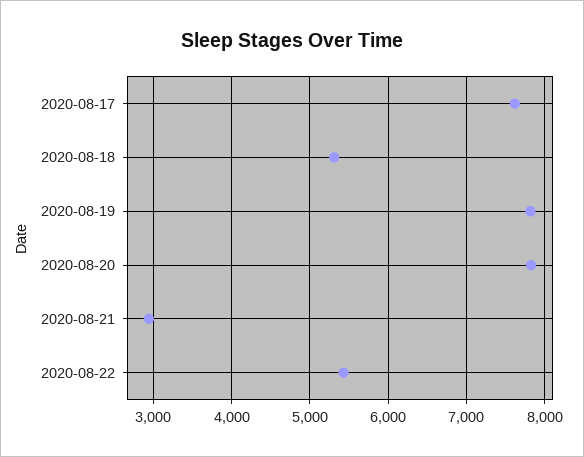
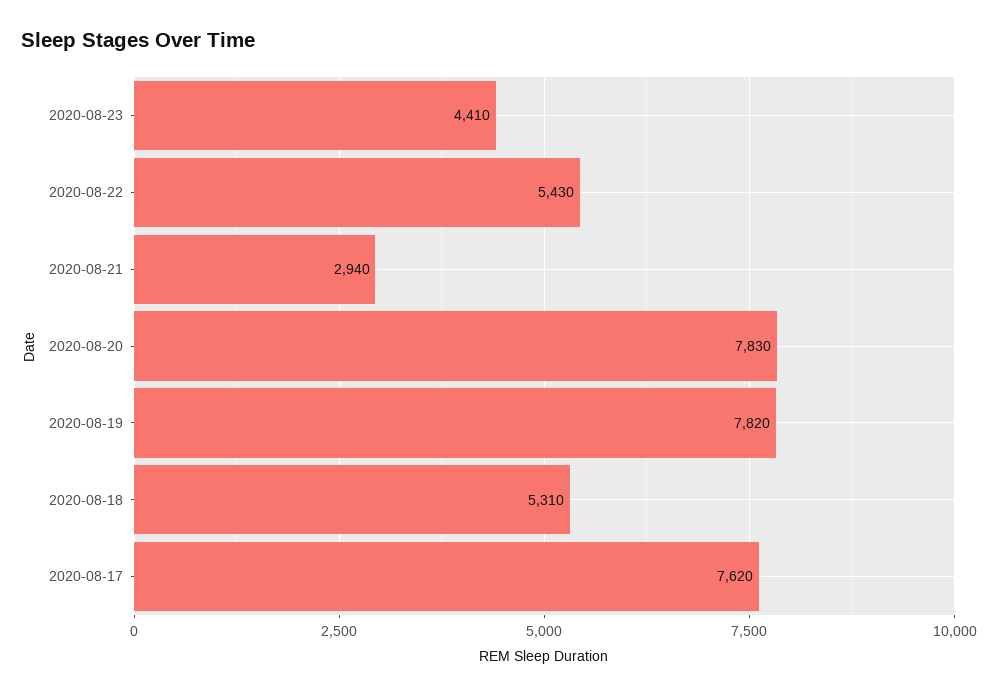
2020-08-23: none -> 4410

